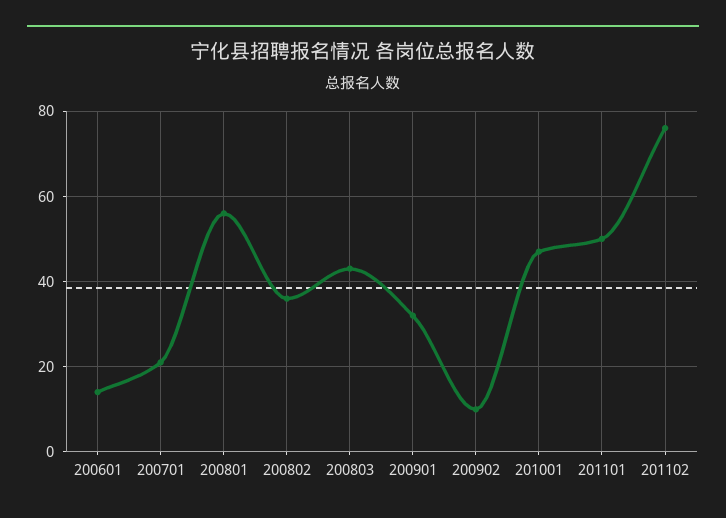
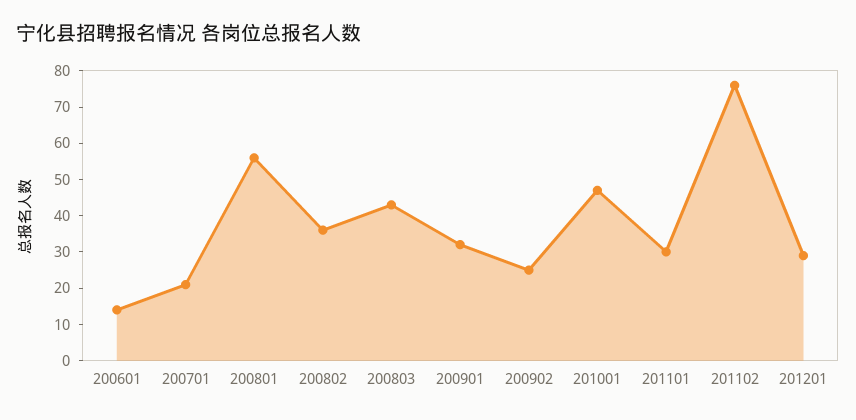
200902: 10 -> 25
201101: 50 -> 30
201201: none -> 30

